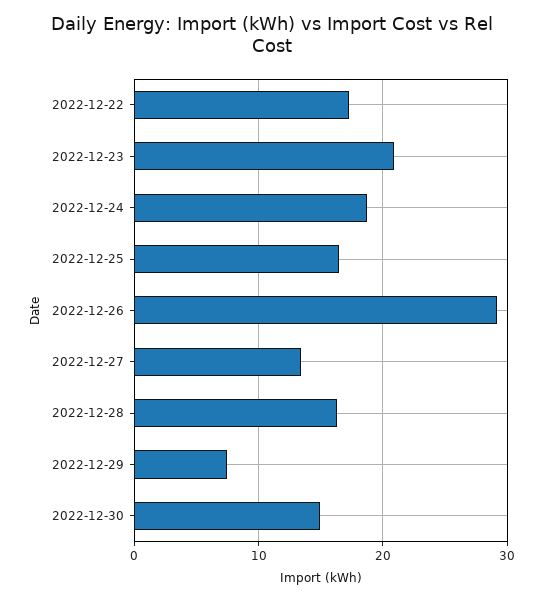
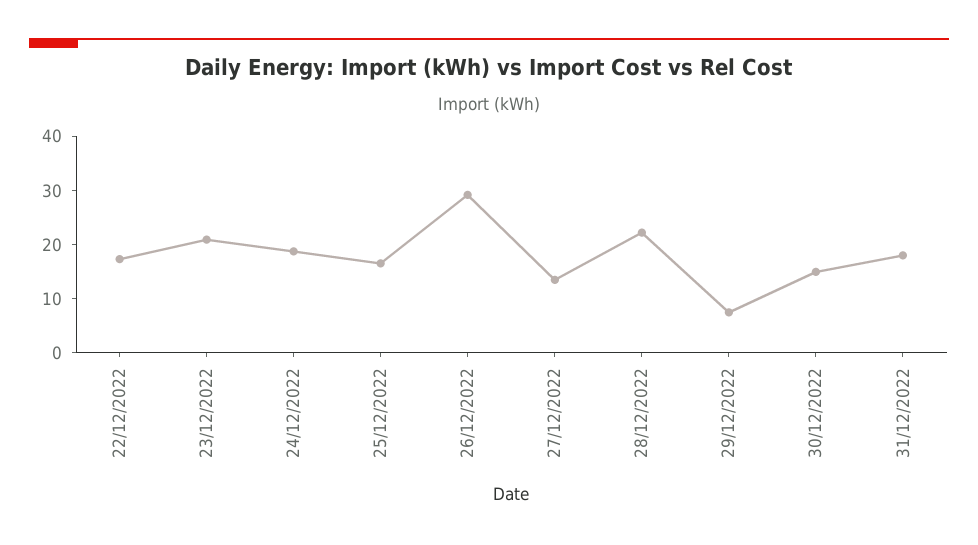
2022-12-28: 16 -> 22
31/12/2022: none -> 18

